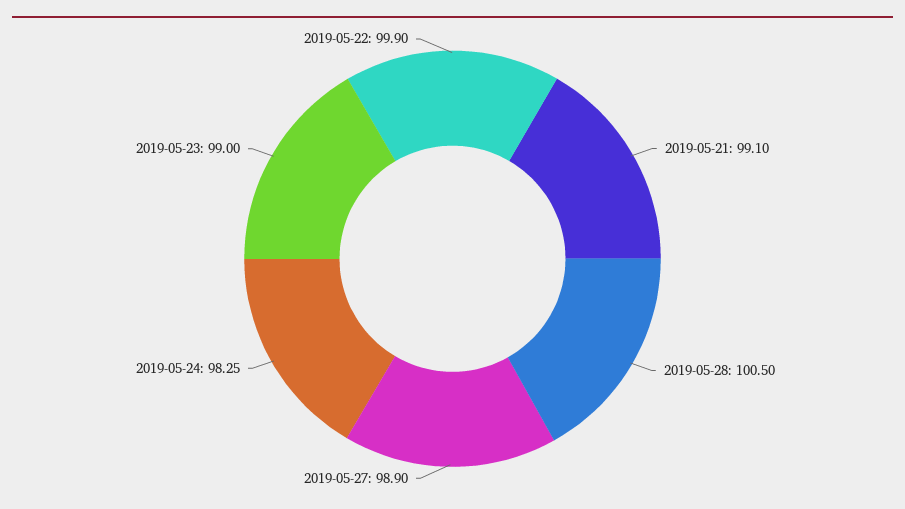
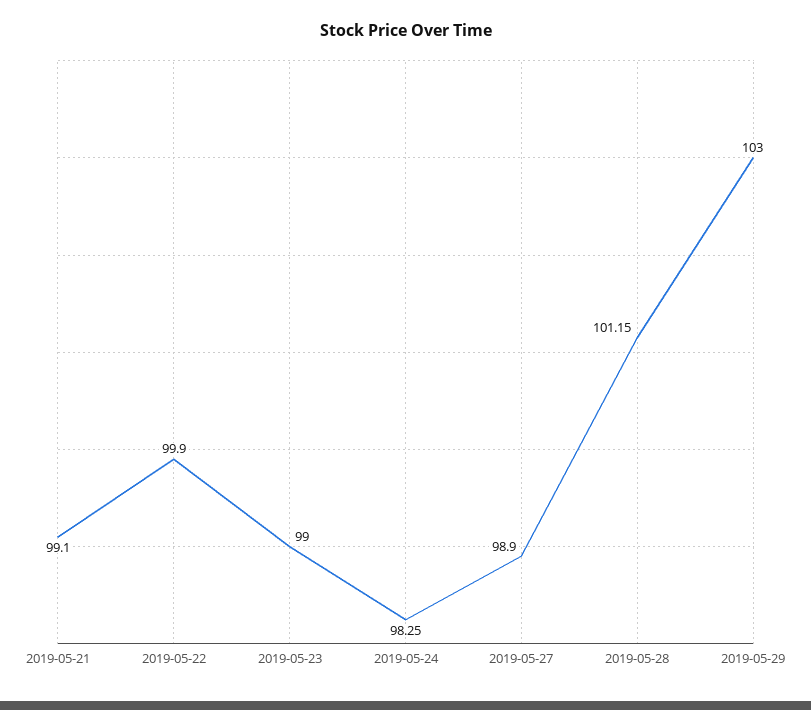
2019-05-28: 100.5 -> 101.15
2019-05-29: none -> 103

